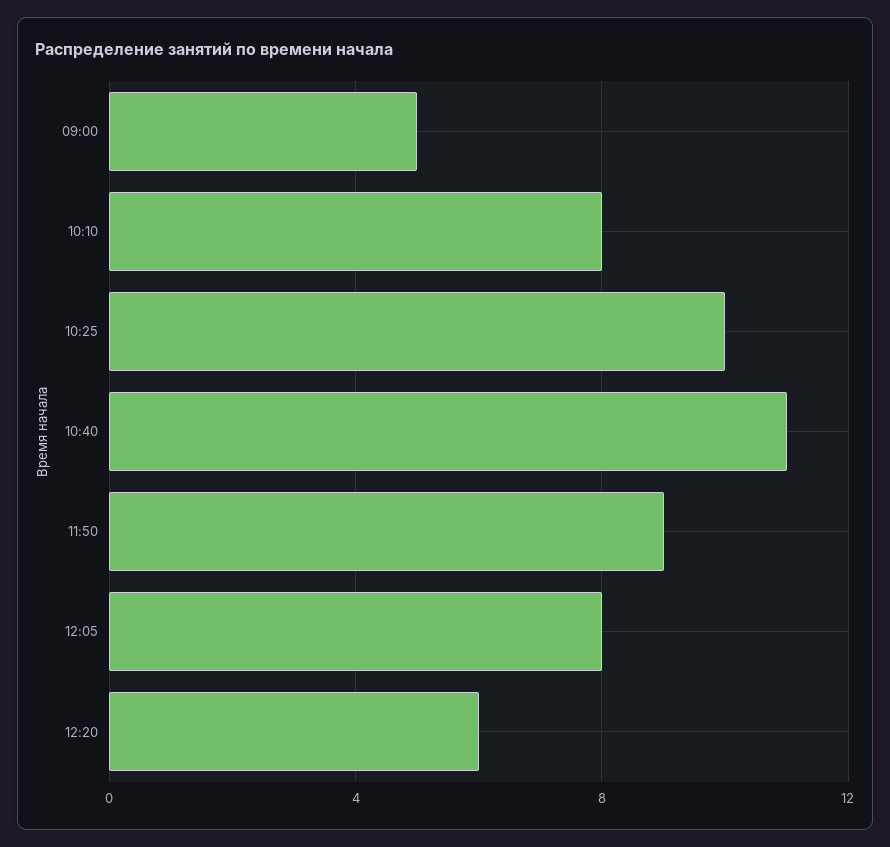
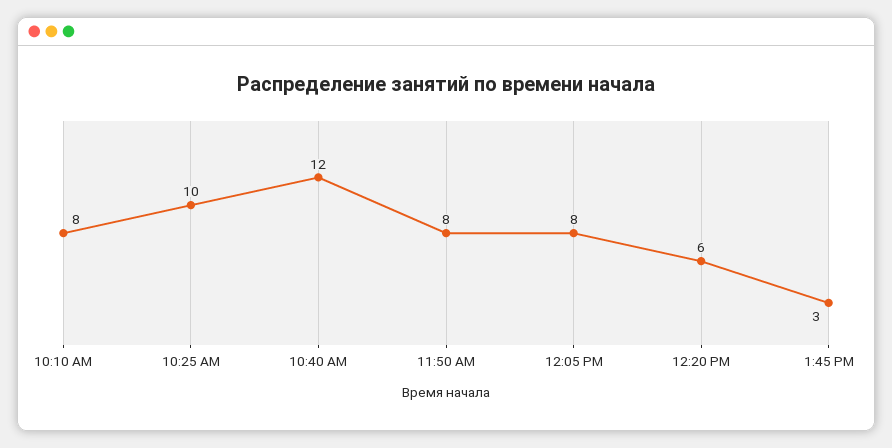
09:00: 5 -> none
10:40: 11 -> 12
11:50: 9 -> 8
1:45 PM: none -> 3

